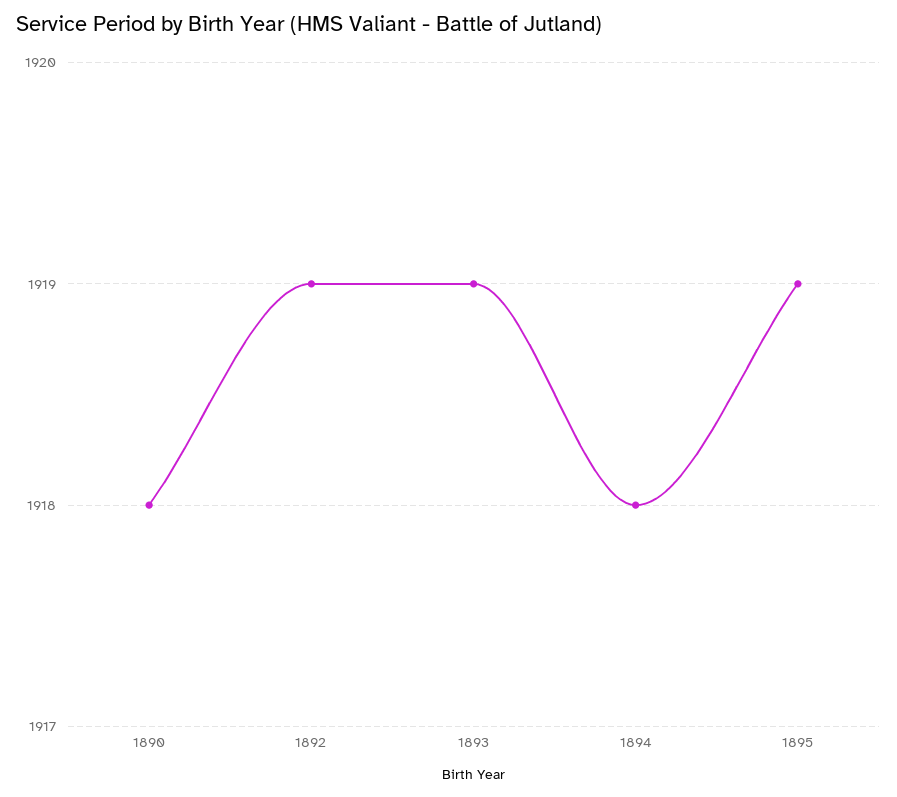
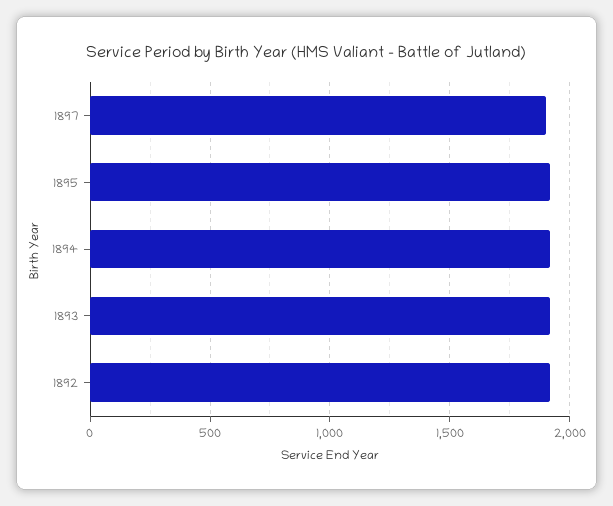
1890: 1918 -> none
1897: none -> 1900

